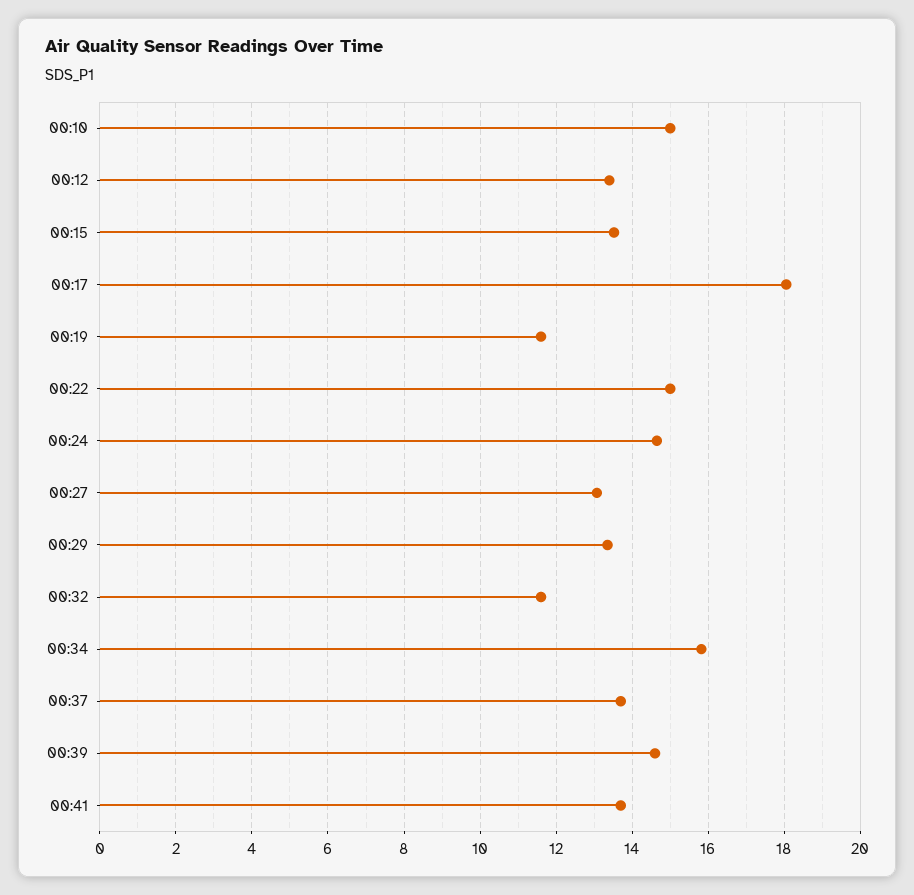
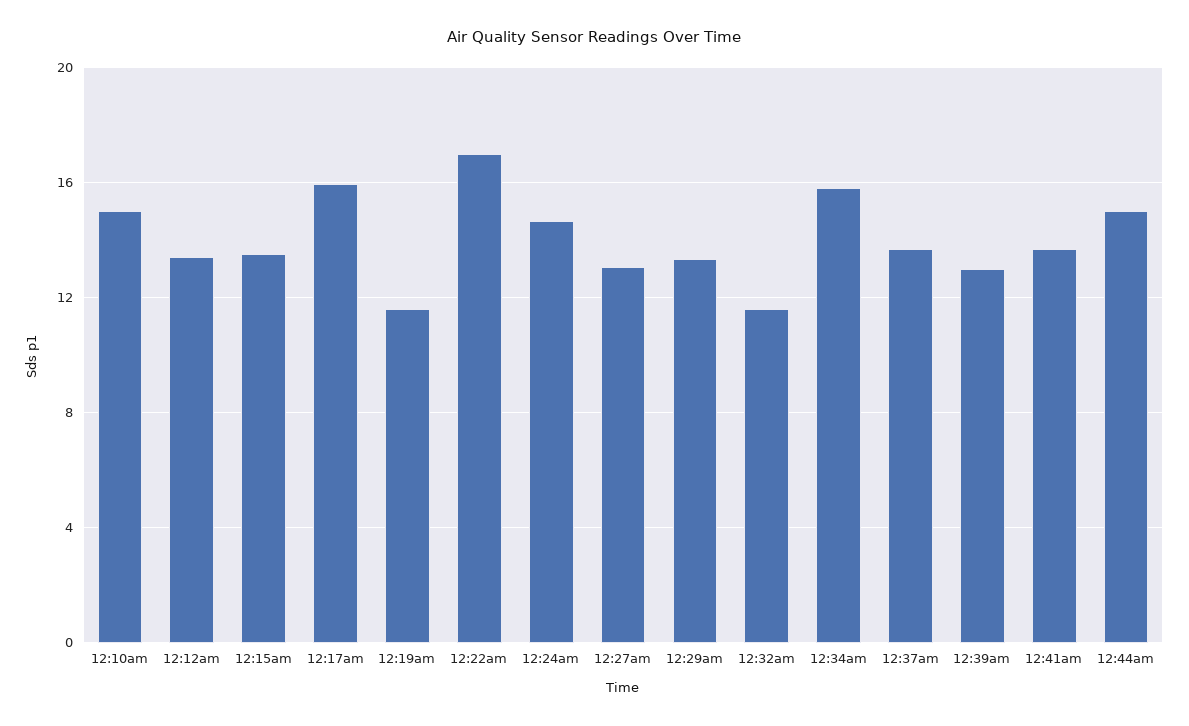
00:17: 18 -> 16
00:22: 15 -> 17
00:39: 14.6 -> 13
12:44am: none -> 15

